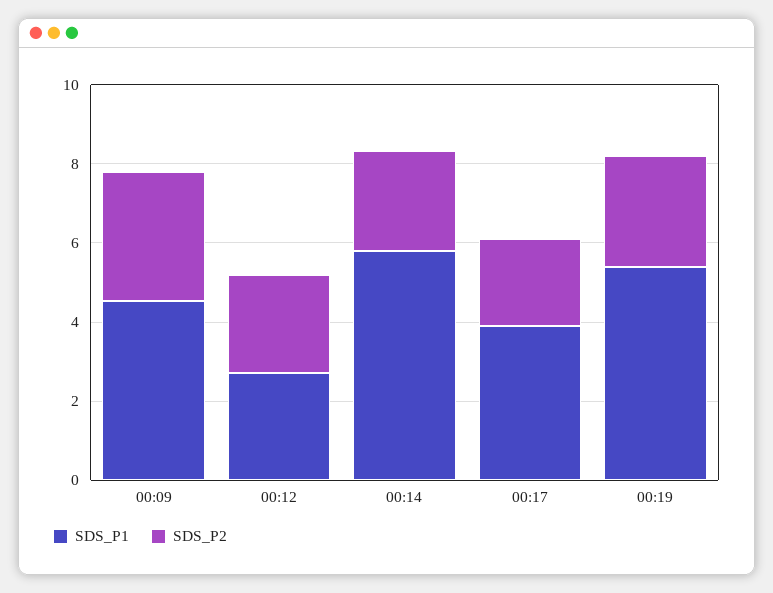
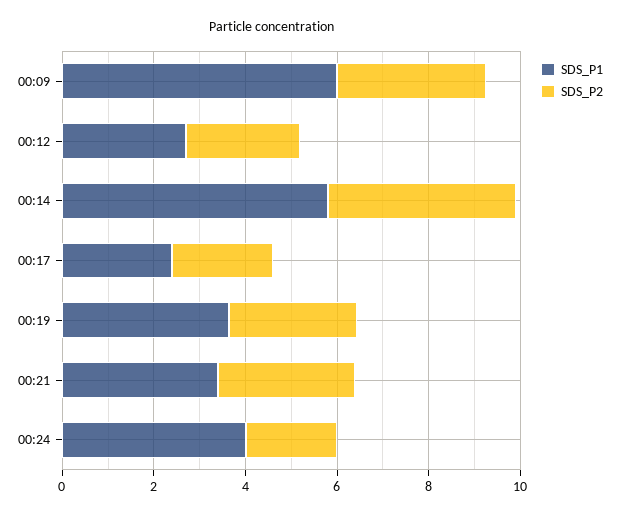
SDS_P1, 00:09: 4.5 -> 6
SDS_P2, 00:14: 2.5 -> 4
SDS_P1, 00:17: 4 -> 2.5
SDS_P1, 00:19: 5.5 -> 3.5
SDS_P1, 00:21: none -> 3.5
SDS_P2, 00:21: none -> 3
SDS_P1, 00:24: none -> 4
SDS_P2, 00:24: none -> 2

